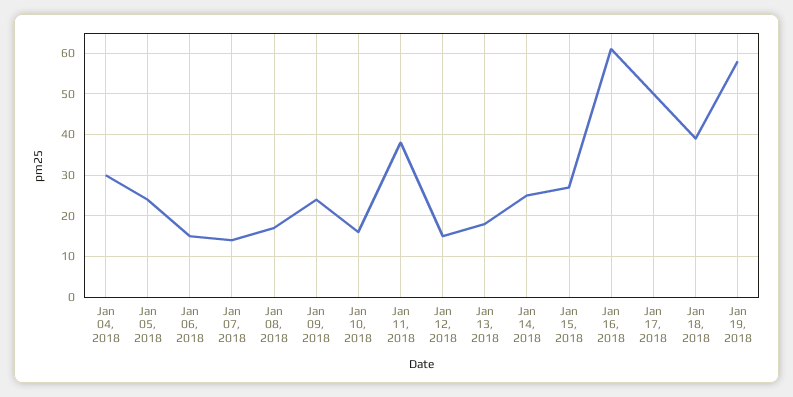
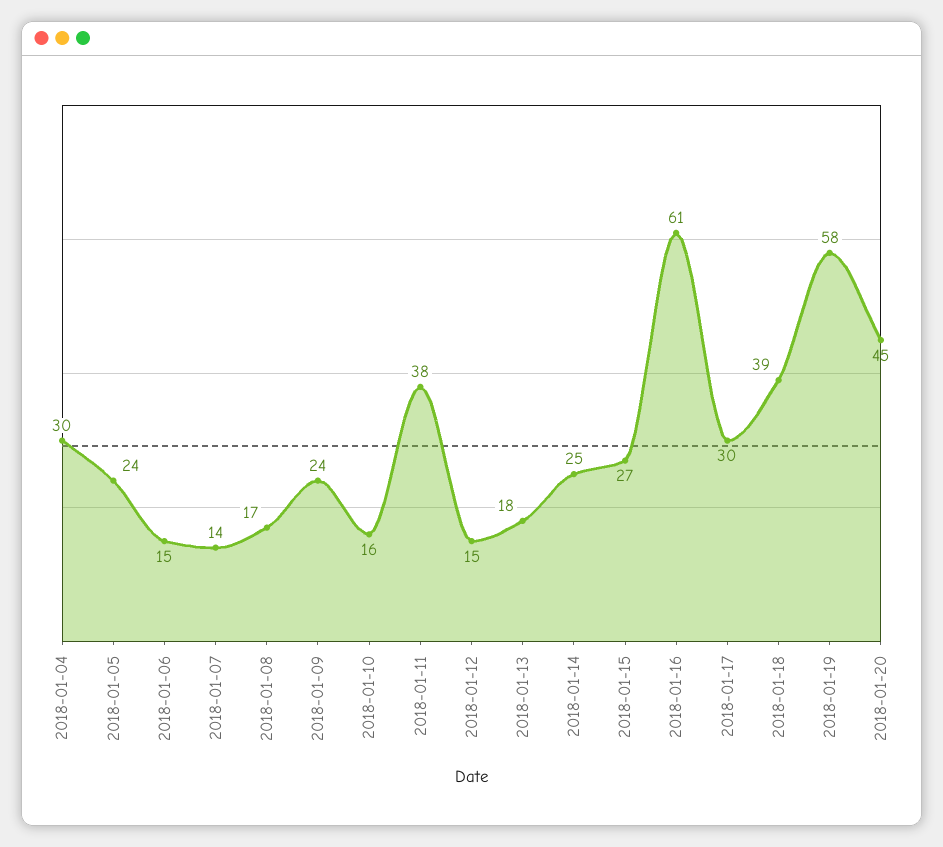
Jan 17, 2018: 50 -> 30
2018-01-20: none -> 45

